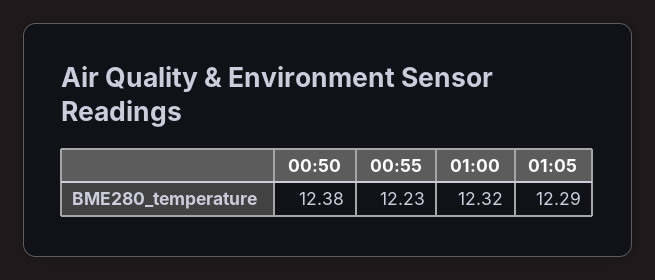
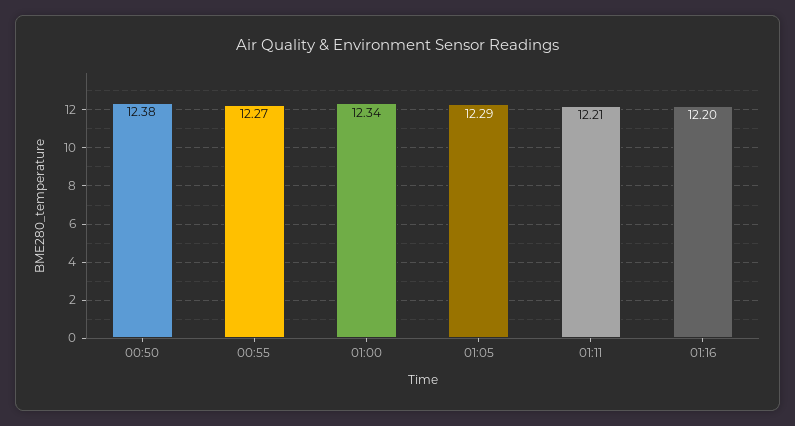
00:55: 12.23 -> 12.27
01:00: 12.32 -> 12.34
01:11: none -> 12.21
01:16: none -> 12.2

